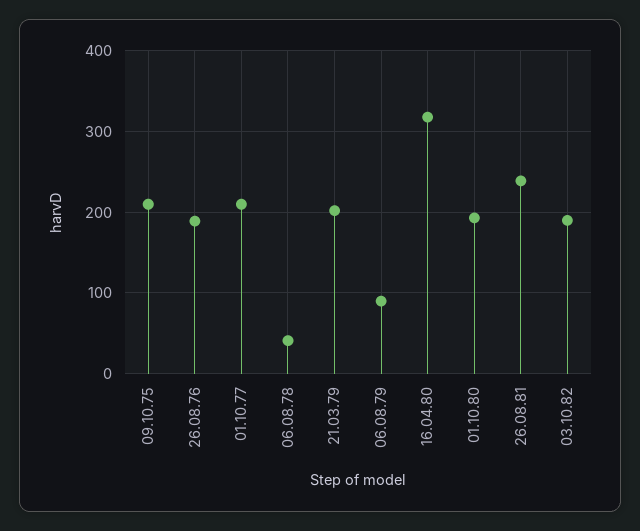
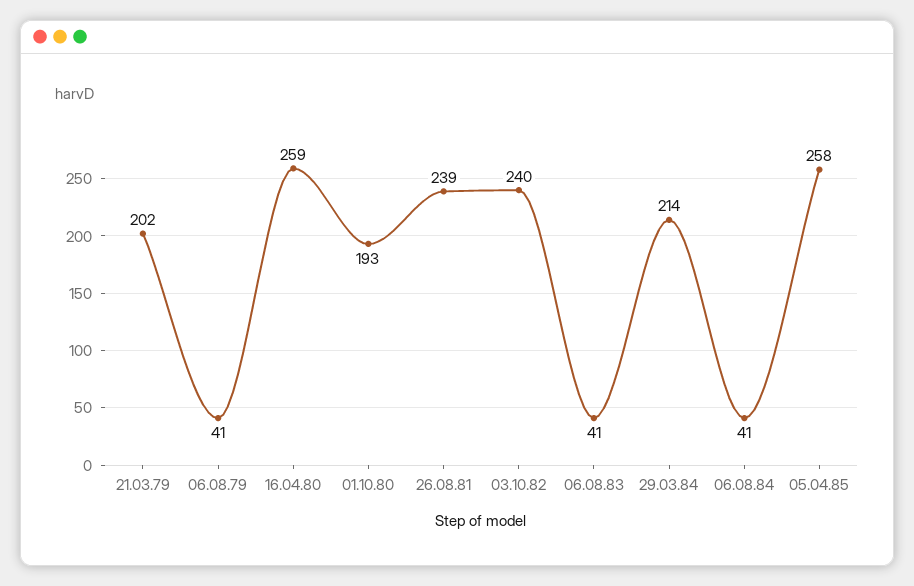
09.10.75: 210 -> none
26.08.76: 190 -> none
01.10.77: 210 -> none
06.08.78: 40 -> none
06.08.79: 90 -> 41
16.04.80: 320 -> 259
03.10.82: 190 -> 240
06.08.83: none -> 41
29.03.84: none -> 214
06.08.84: none -> 41
05.04.85: none -> 258

